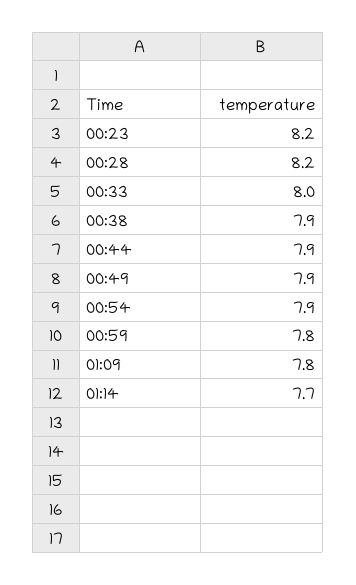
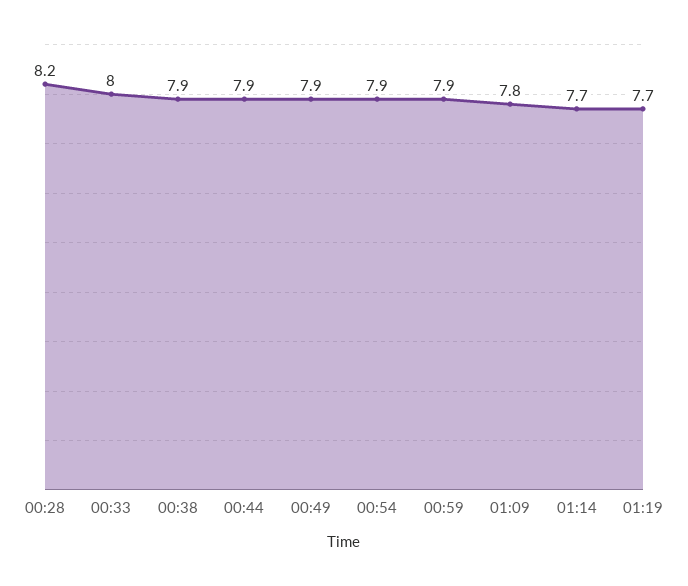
00:23: 8.2 -> none
00:59: 7.8 -> 7.9
01:19: none -> 7.7

